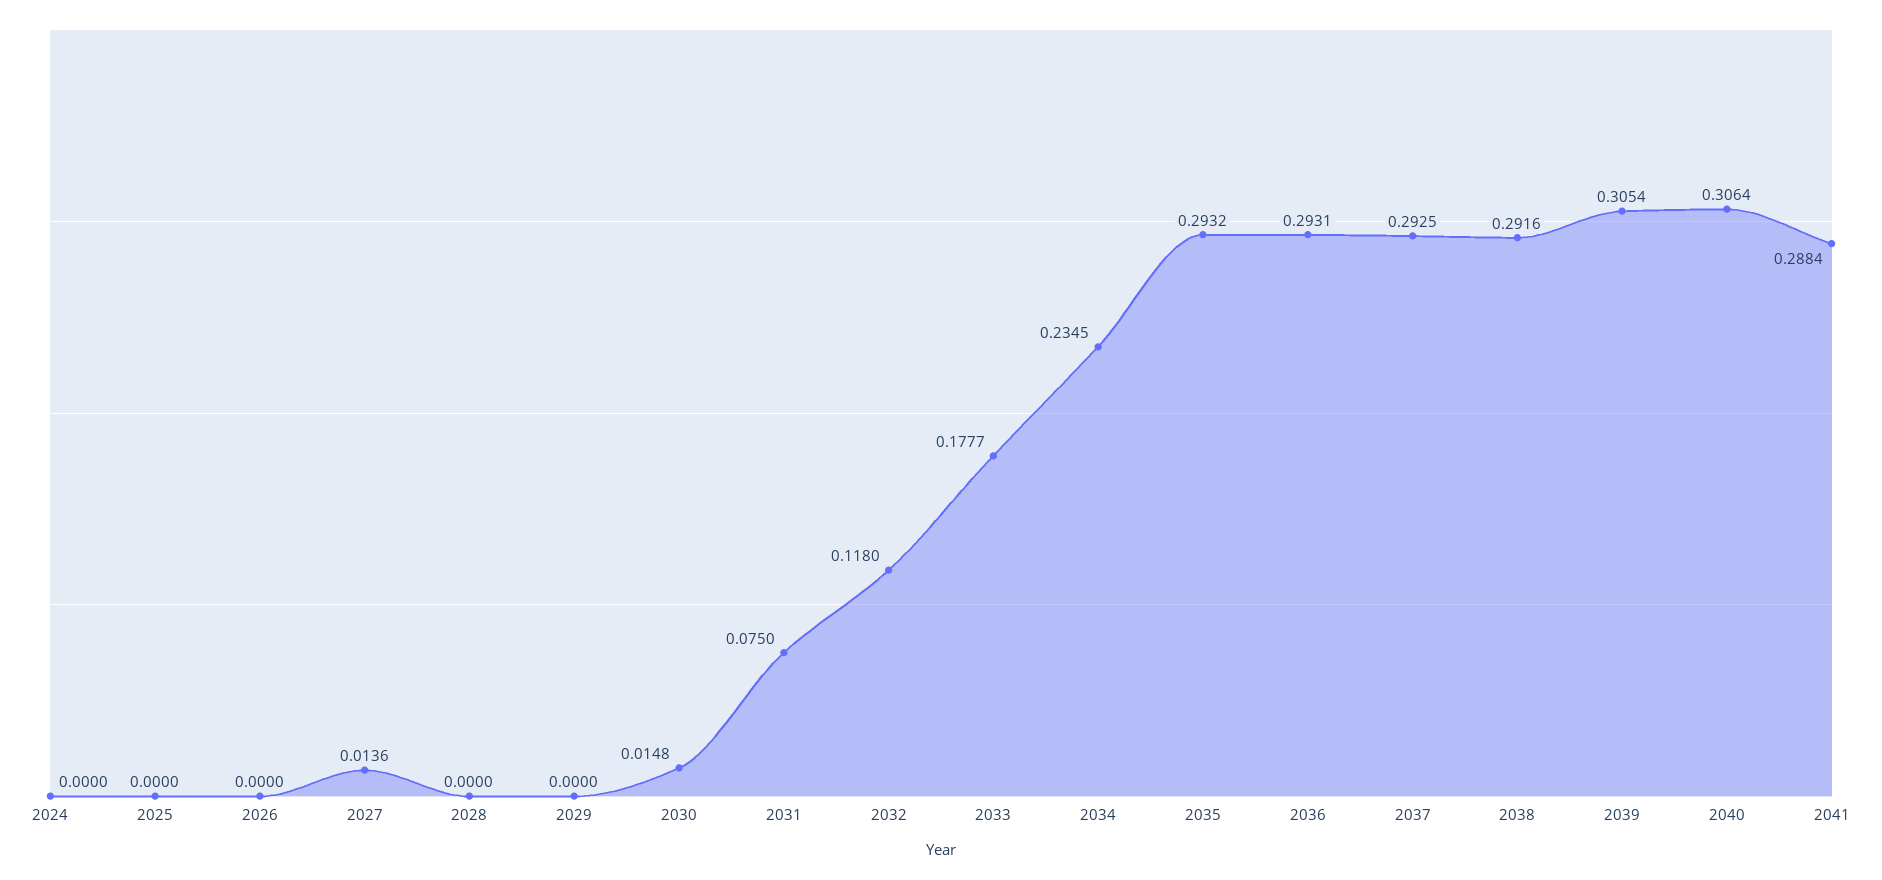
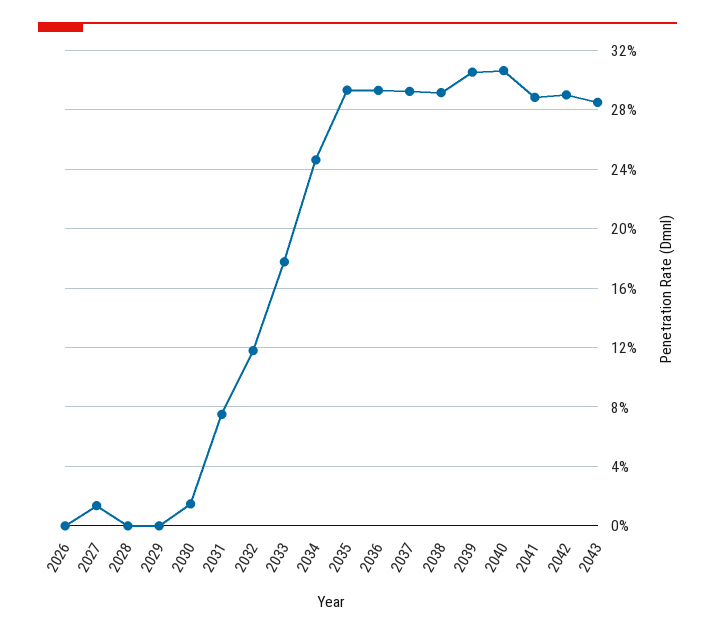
2024: 0 -> none
2025: 0 -> none
2034: 0.2345 -> 0.245
2042: none -> 0.29
2043: none -> 0.285

